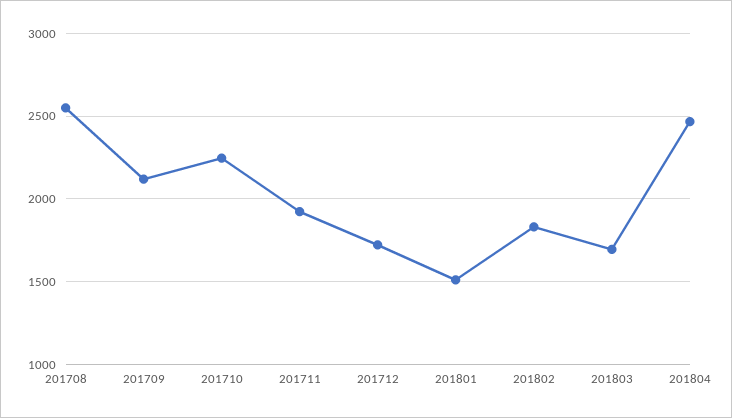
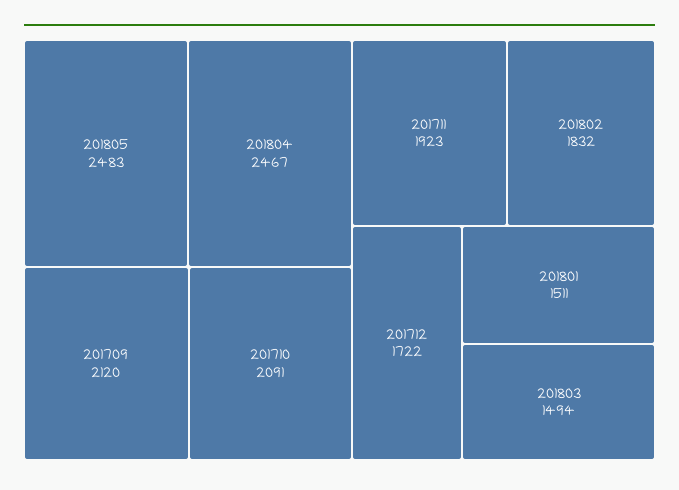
201708: 2550 -> none
201710: 2250 -> 2091
201803: 1700 -> 1494
201805: none -> 2483

